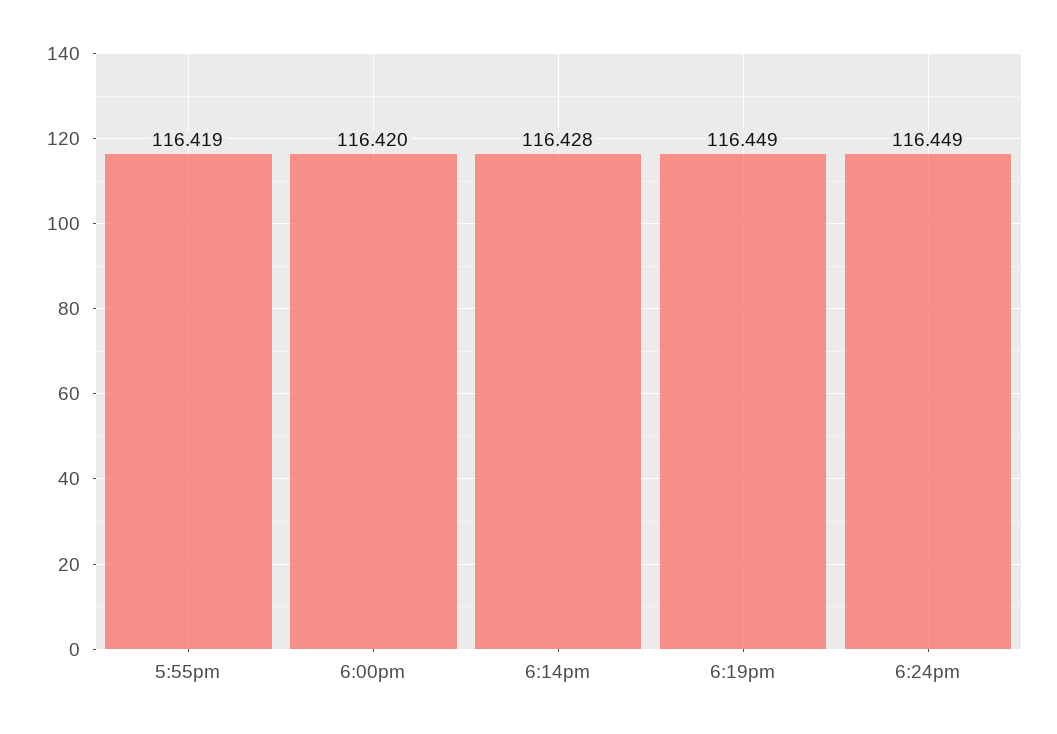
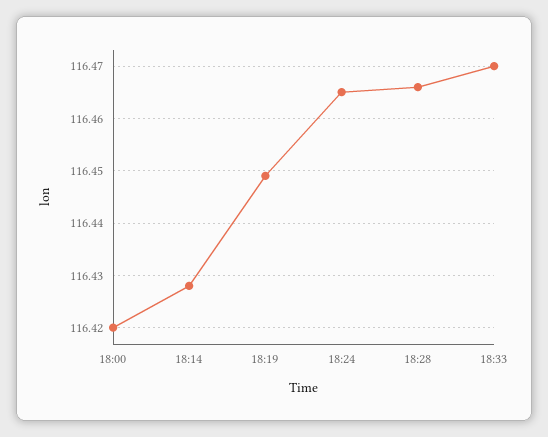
5:55pm: 116.419 -> none
6:24pm: 116.449 -> 116.465
18:28: none -> 116.465
18:33: none -> 116.47

